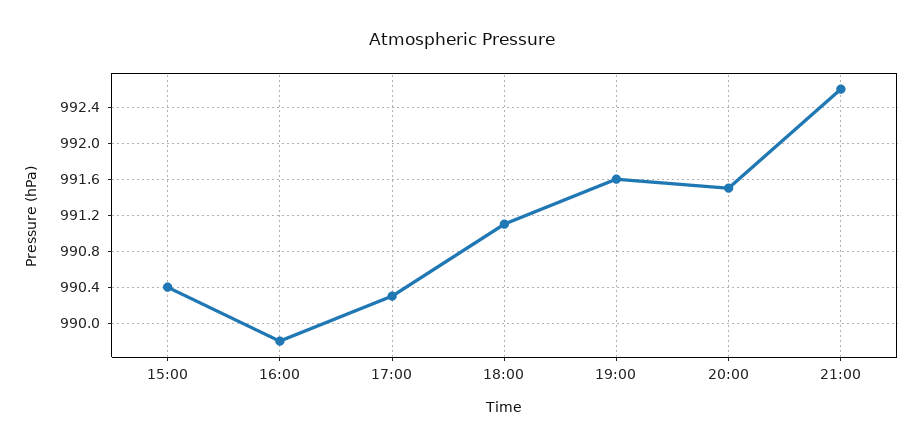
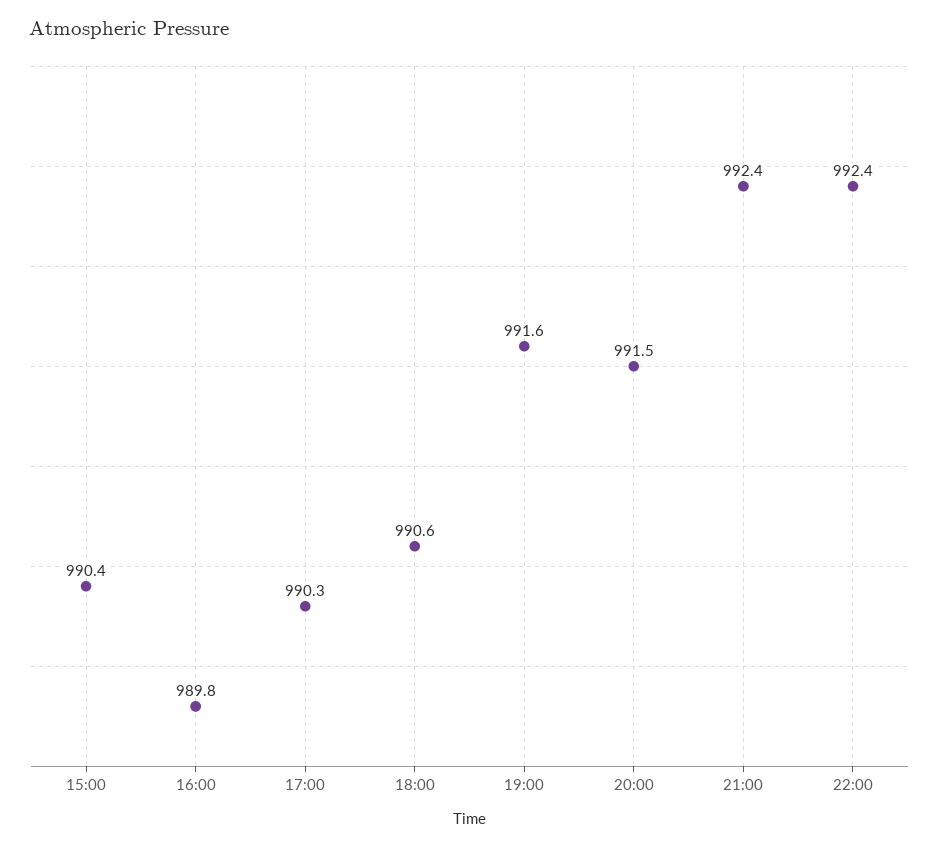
18:00: 991.1 -> 990.6
21:00: 992.6 -> 992.4
22:00: none -> 992.4

